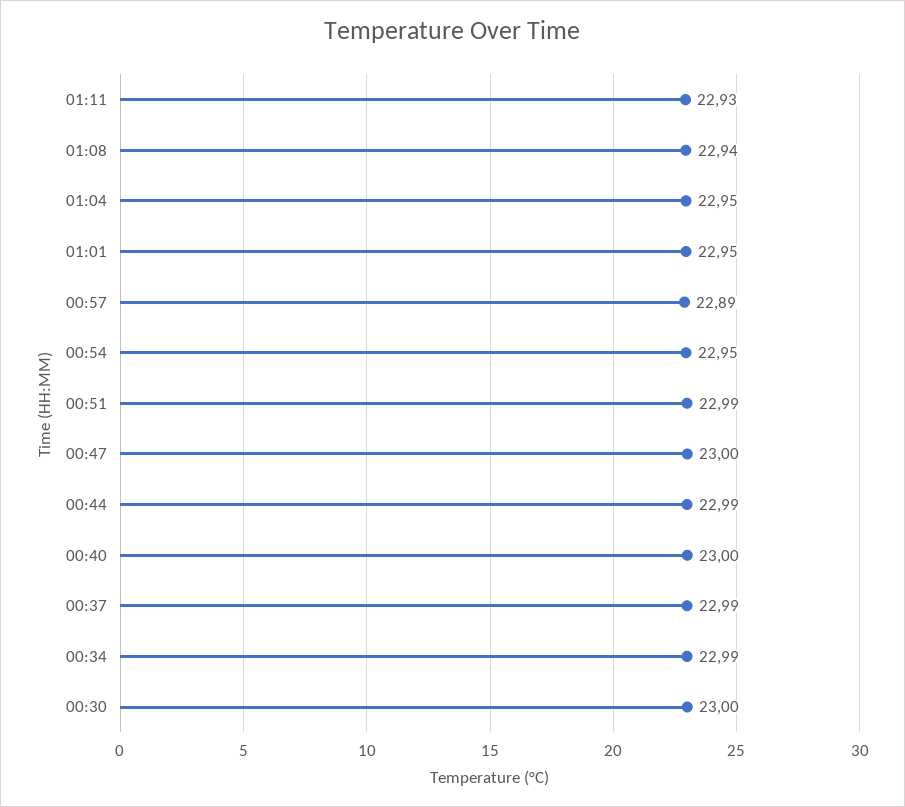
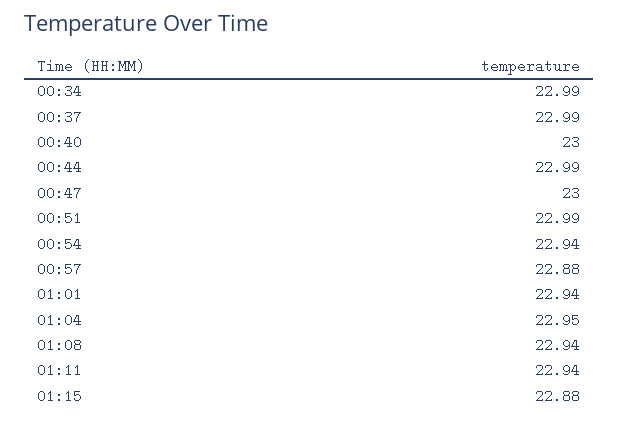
01:11: 22.93 -> 22.94
01:01: 22.95 -> 22.94
00:57: 22.89 -> 22.88
00:54: 22.95 -> 22.94
00:30: 23 -> none
01:15: none -> 22.88

